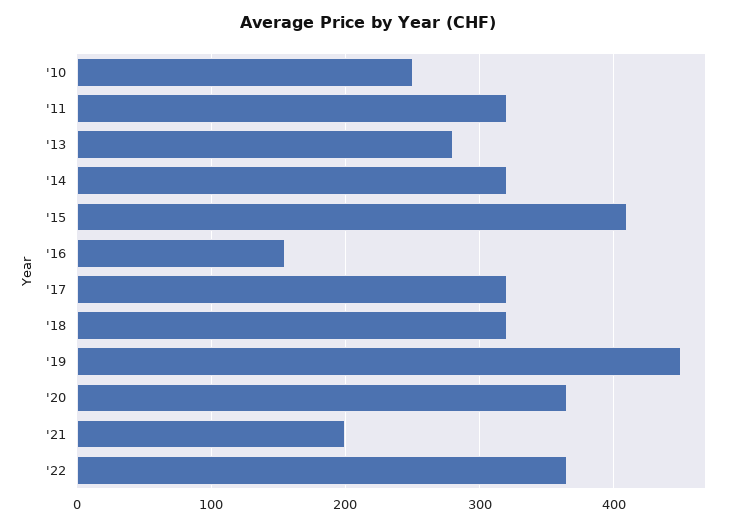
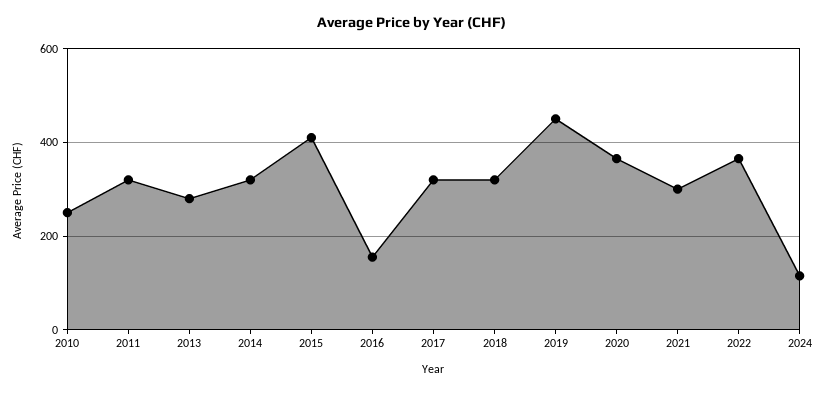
'21: 200 -> 300
2024: none -> 120

